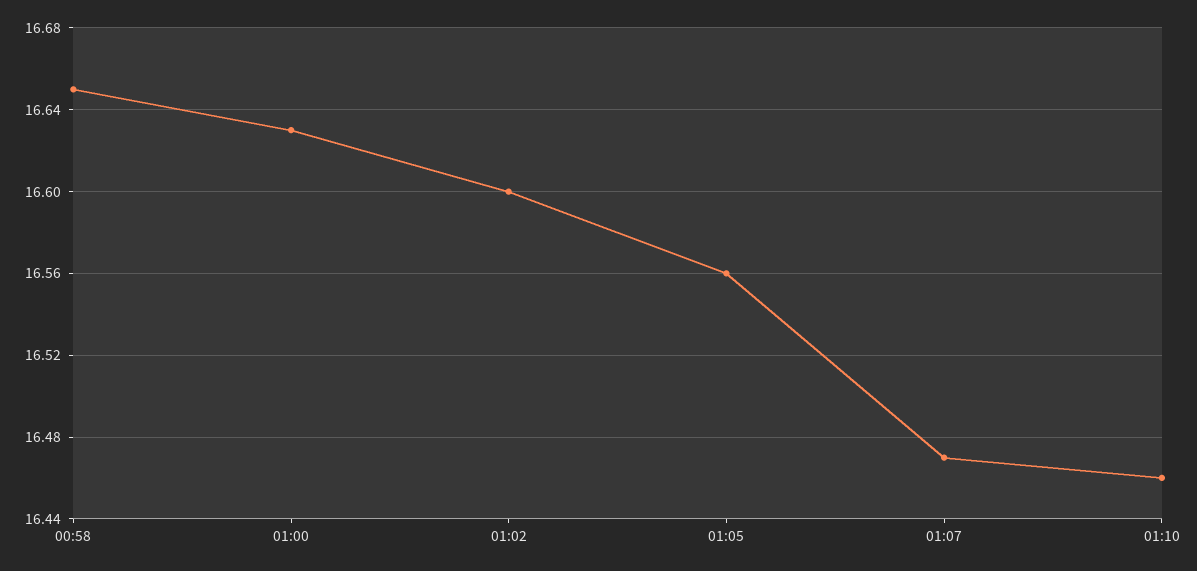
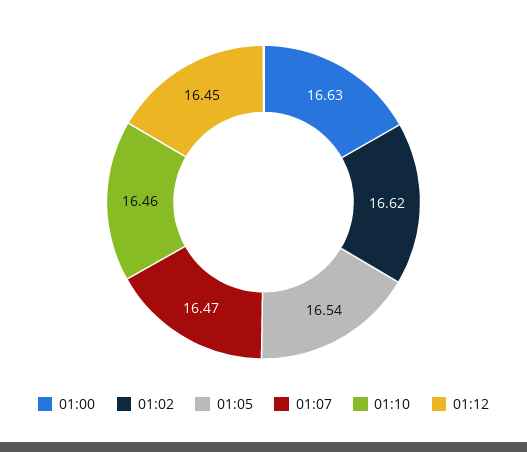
00:58: 16.65 -> none
01:02: 16.6 -> 16.62
01:05: 16.56 -> 16.54
01:12: none -> 16.45

